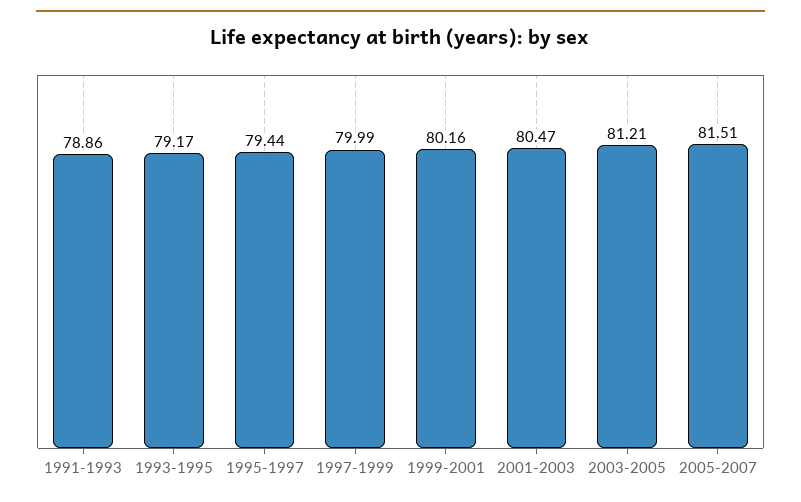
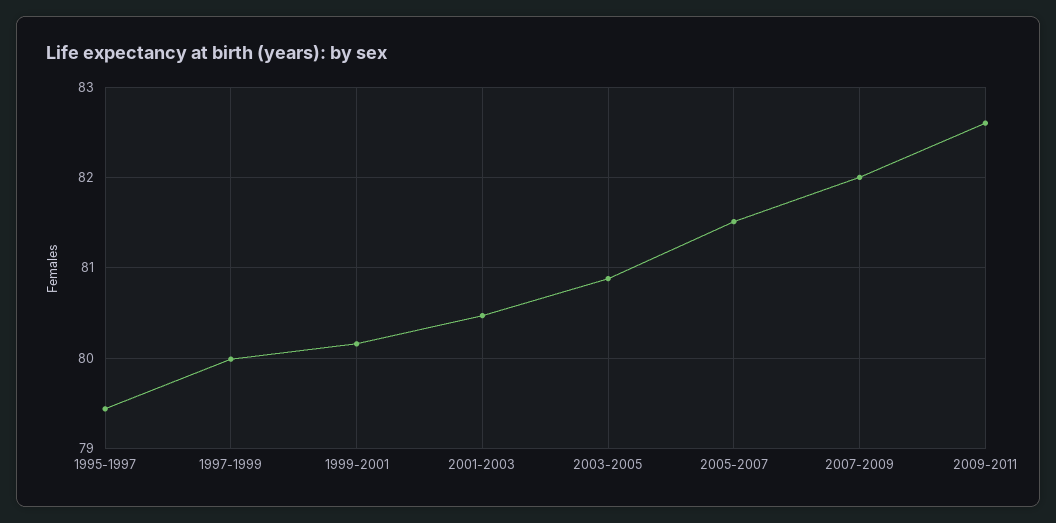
1991-1993: 78.86 -> none
1993-1995: 79.17 -> none
2003-2005: 81.21 -> 80.9
2007-2009: none -> 82
2009-2011: none -> 82.6

